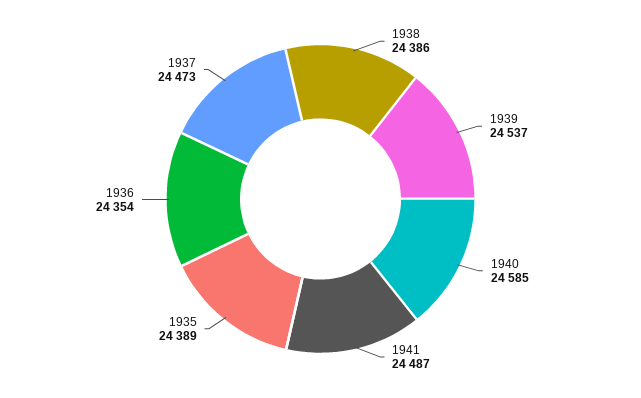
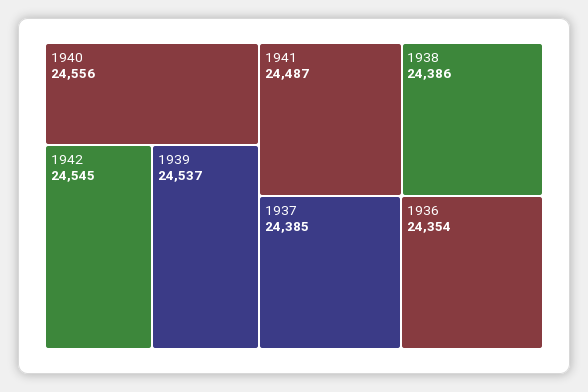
1940: 24585 -> 24556
1935: 24389 -> none
1937: 24473 -> 24385
1942: none -> 24545

